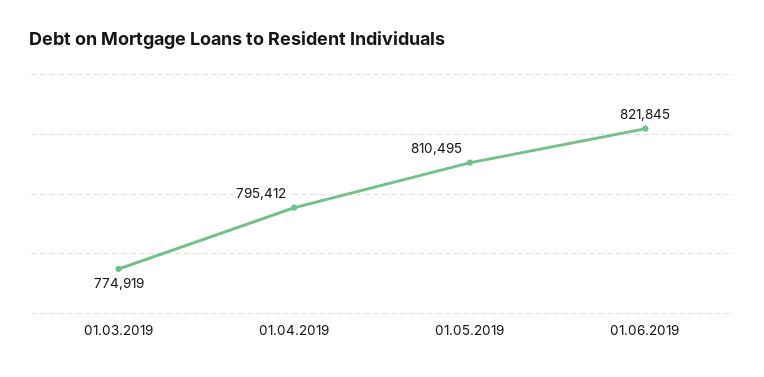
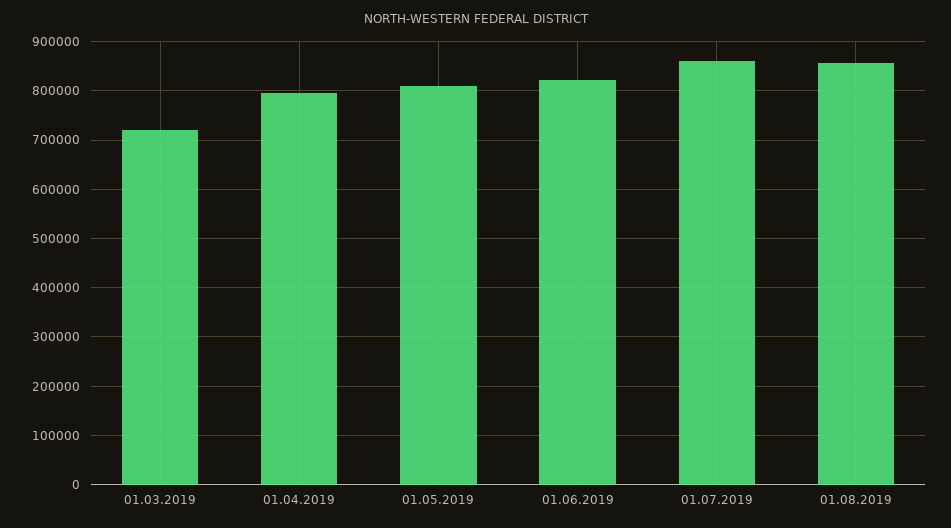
01.03.2019: 774919 -> 720000
01.07.2019: none -> 860000
01.08.2019: none -> 860000

